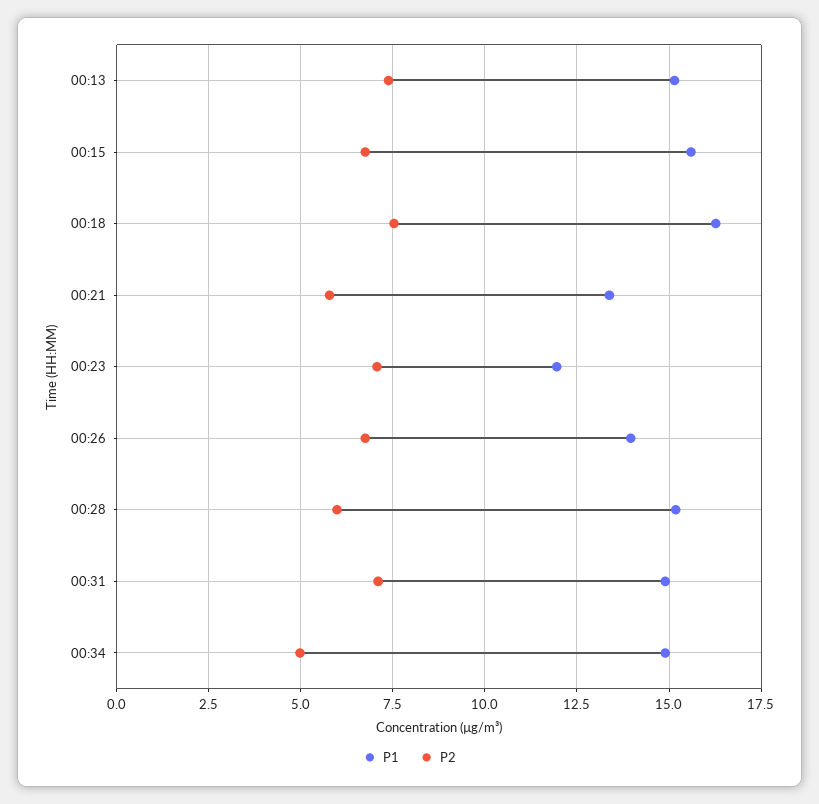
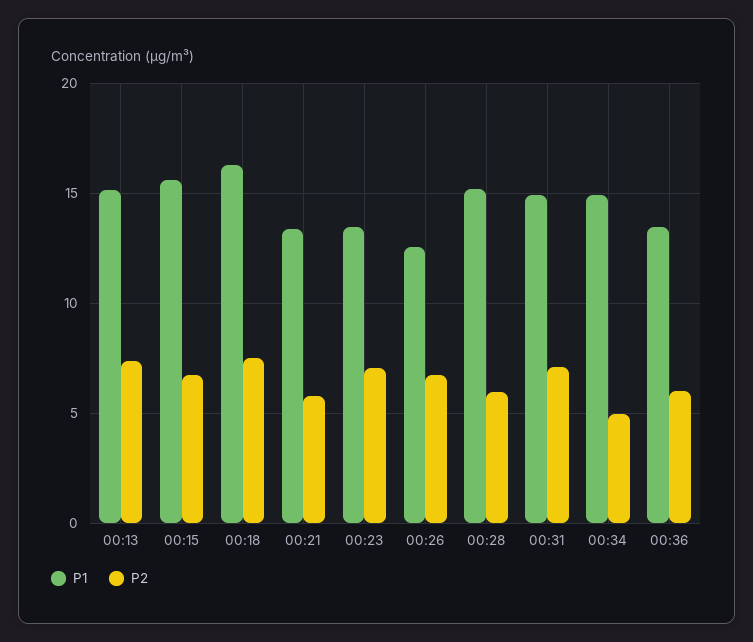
P1, 00:23: 12 -> 13.5
P1, 00:26: 14 -> 12.5
P1, 00:36: none -> 13.5
P2, 00:36: none -> 6

